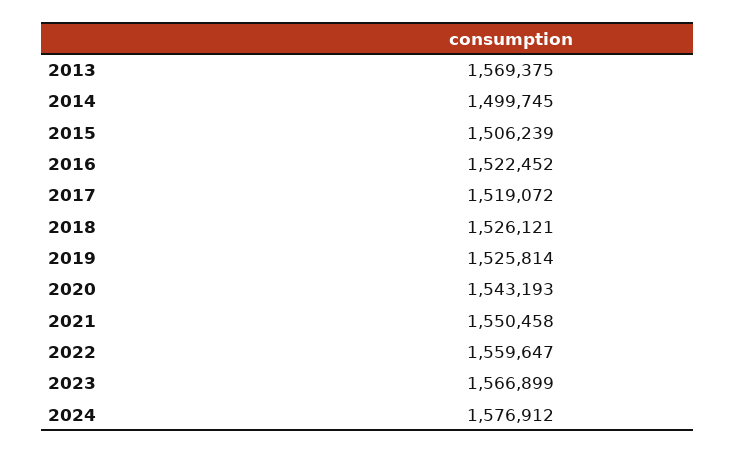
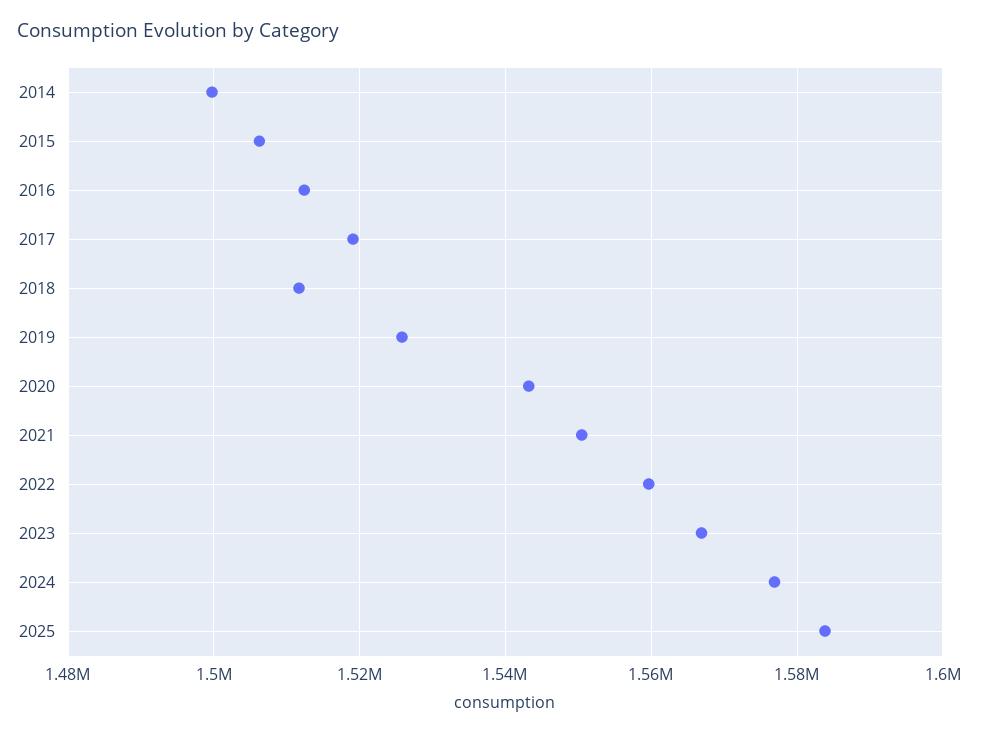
2013: 1569375 -> none
2016: 1522452 -> 1512000
2018: 1526121 -> 1512000
2025: none -> 1584000

